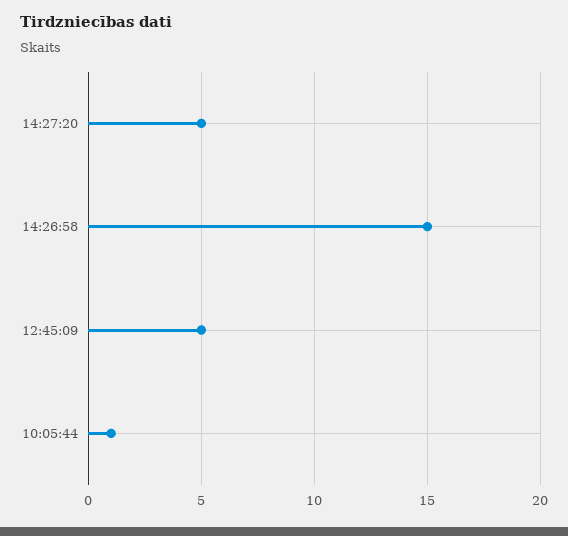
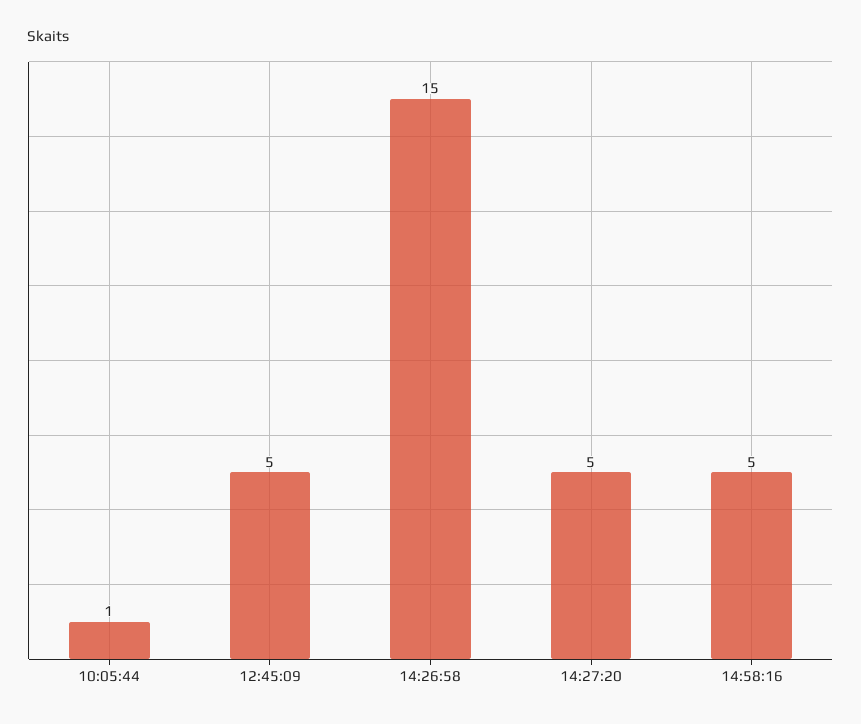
14:58:16: none -> 5

